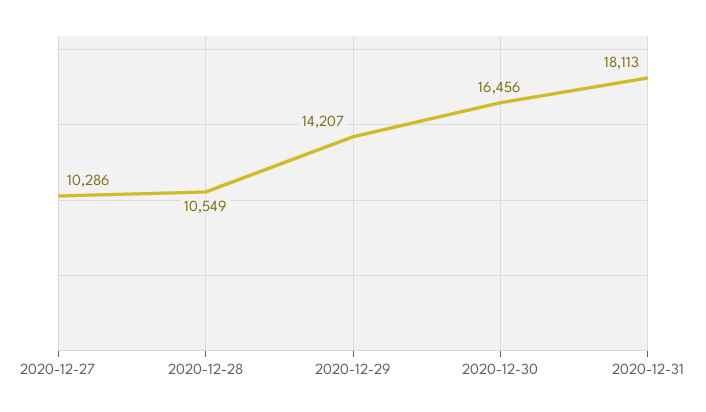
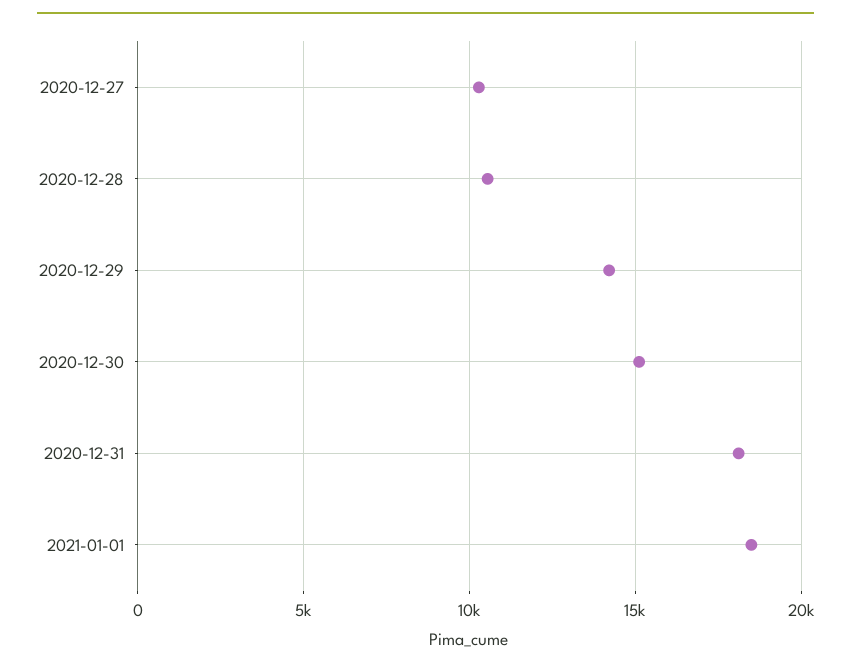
2020-12-30: 16456 -> 15000
2021-01-01: none -> 18500

